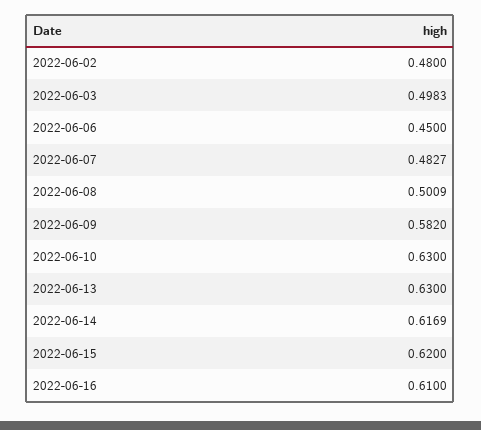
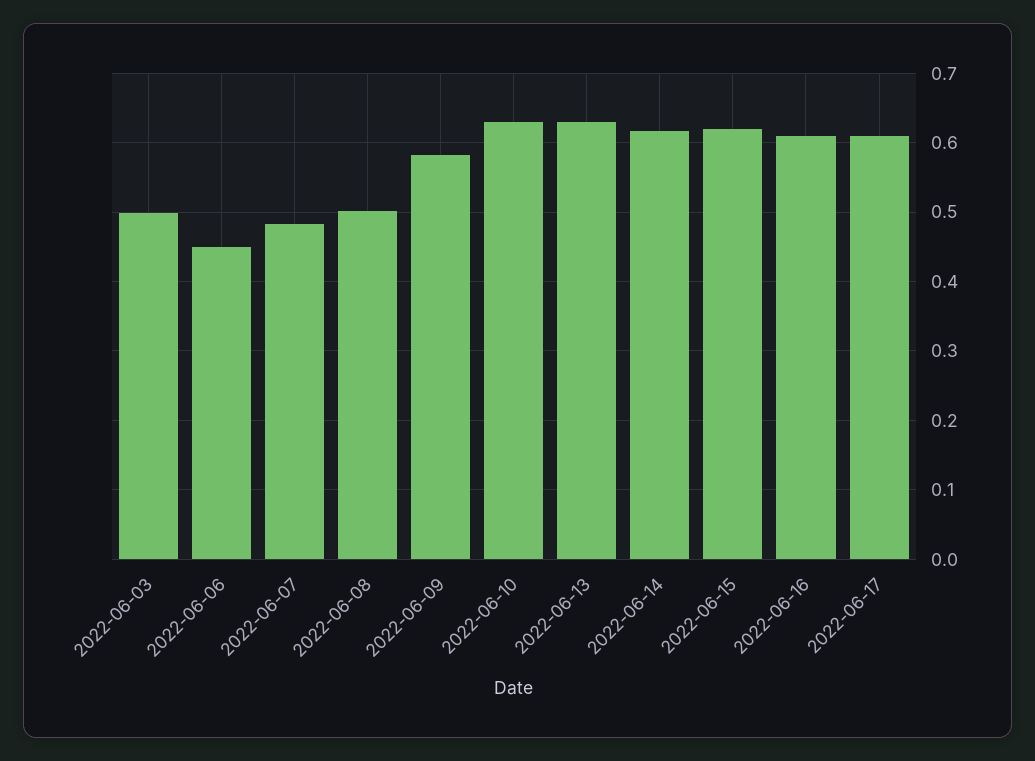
2022-06-02: 0.48 -> none
2022-06-17: none -> 0.61

